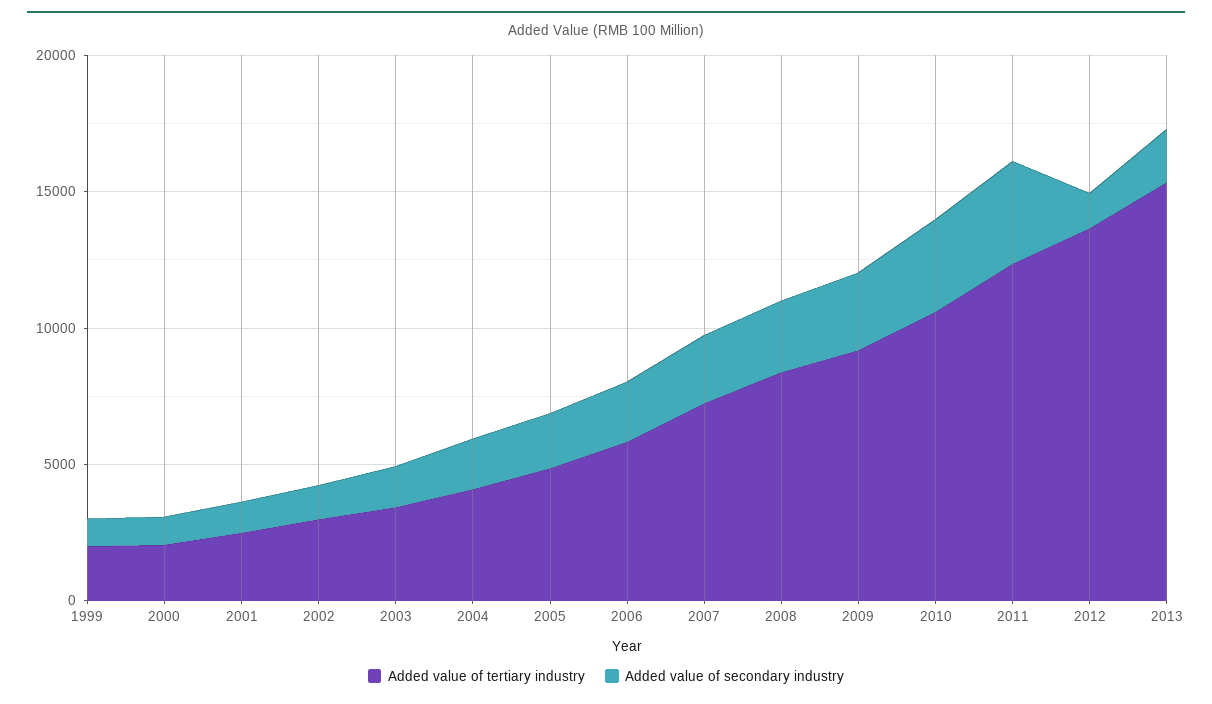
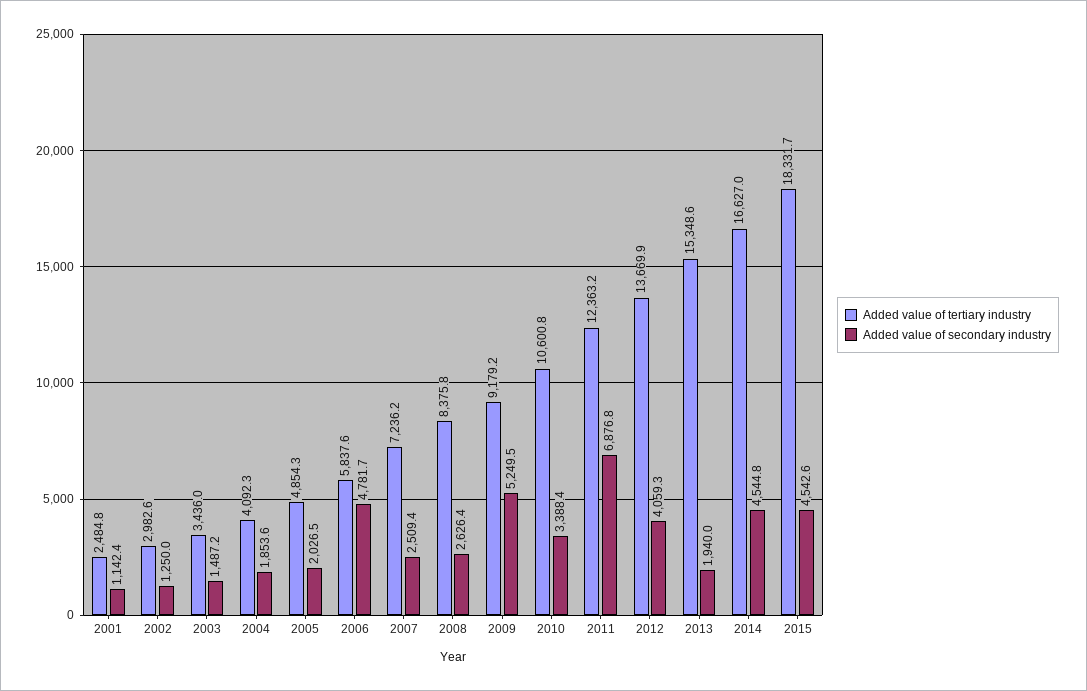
Added value of tertiary industry, 1999: 2000 -> none
Added value of secondary industry, 1999: 1000 -> none
Added value of tertiary industry, 2000: 2000 -> none
Added value of secondary industry, 2000: 1000 -> none
Added value of secondary industry, 2006: 2000 -> 4781.7
Added value of secondary industry, 2009: 3000 -> 5249.5
Added value of secondary industry, 2011: 4000 -> 6876.8
Added value of secondary industry, 2012: 1000 -> 4059.3
Added value of tertiary industry, 2014: none -> 16627
Added value of secondary industry, 2014: none -> 4544.8
Added value of tertiary industry, 2015: none -> 18331.7
Added value of secondary industry, 2015: none -> 4542.6

